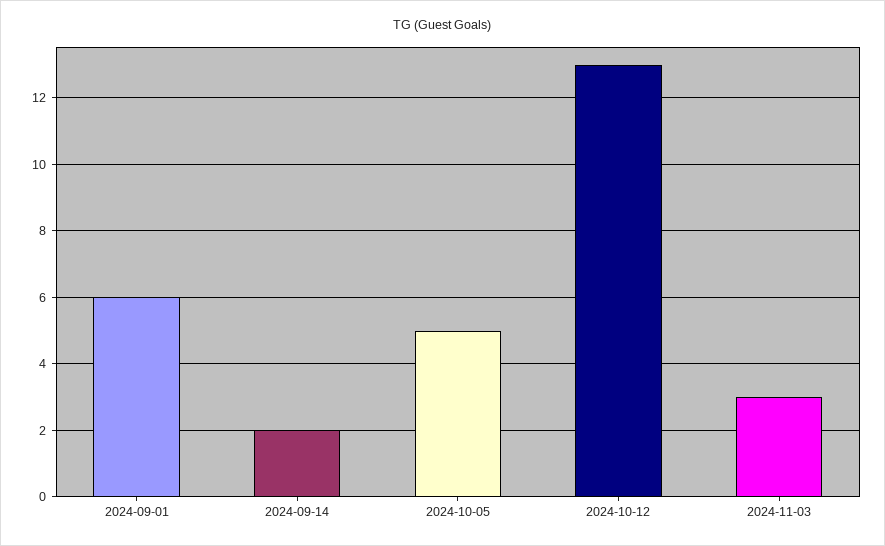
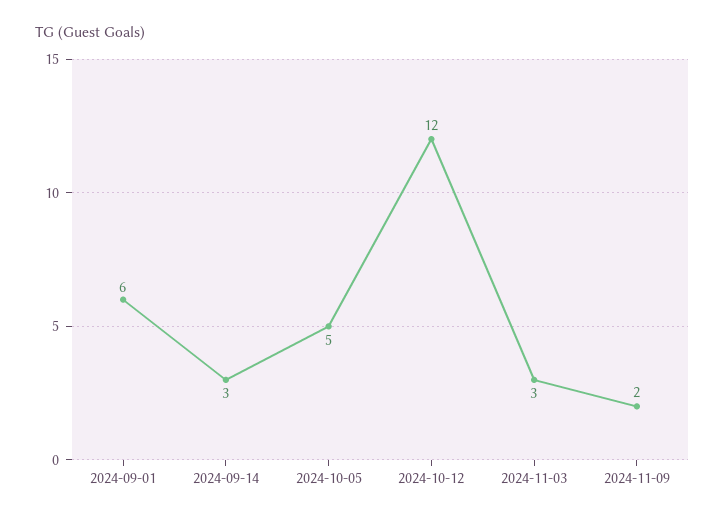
2024-09-14: 2 -> 3
2024-10-12: 13 -> 12
2024-11-09: none -> 2

